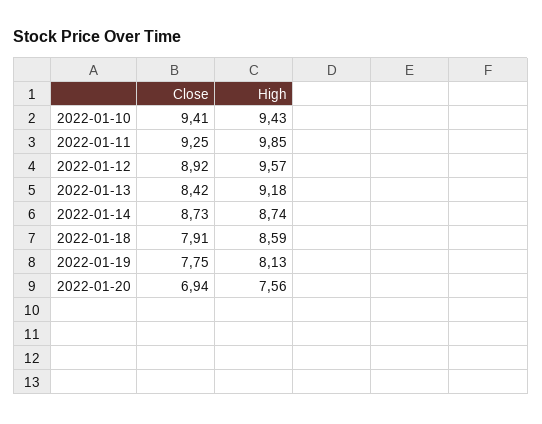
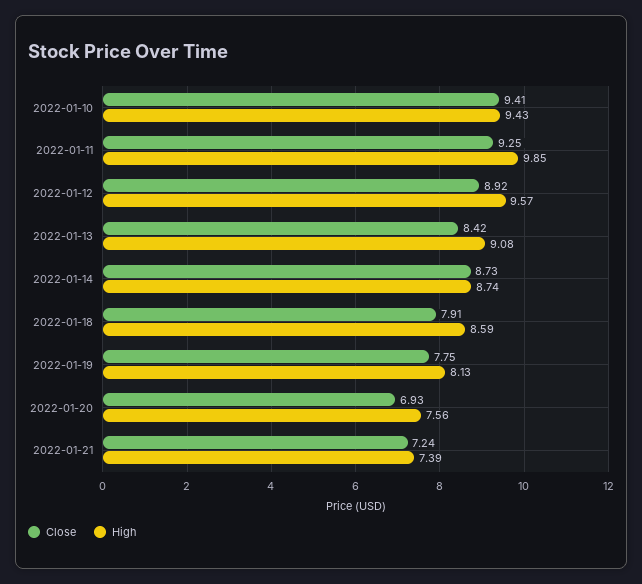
High, 2022-01-13: 9.18 -> 9.08
Close, 2022-01-20: 6.94 -> 6.93
Close, 2022-01-21: none -> 7.24
High, 2022-01-21: none -> 7.39

